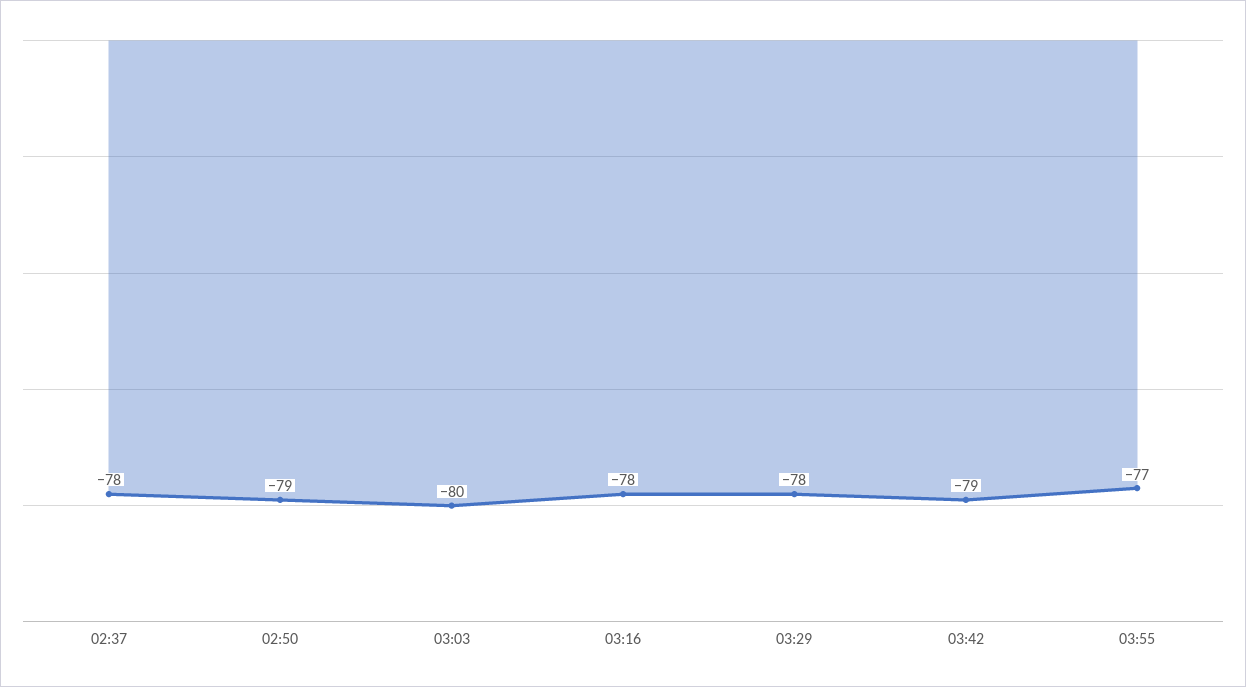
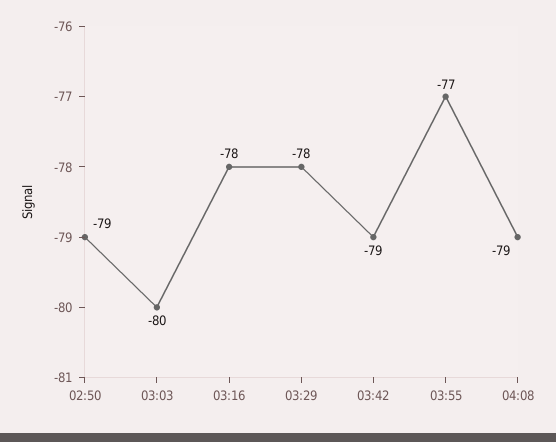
02:37: -78 -> none
04:08: none -> -79

